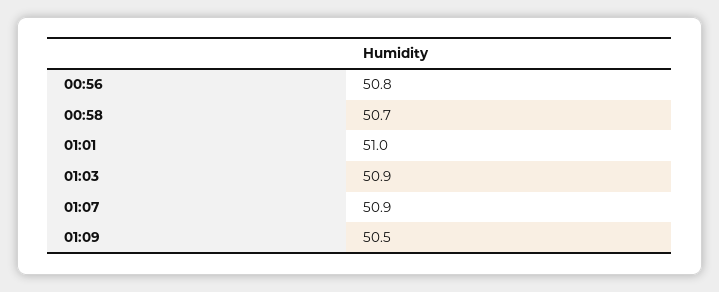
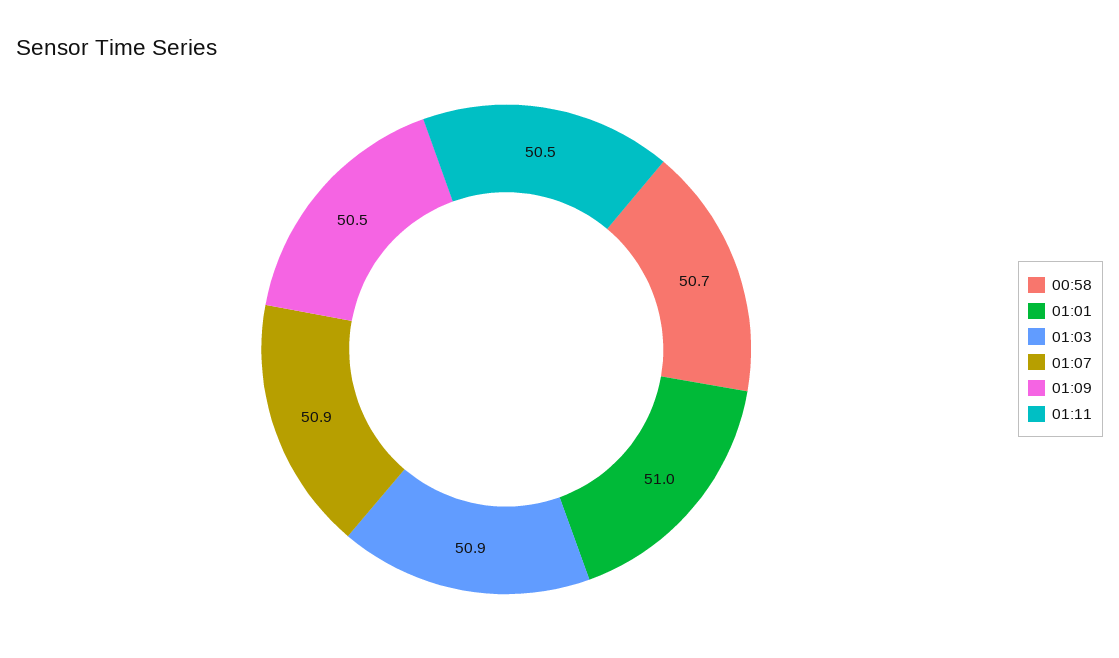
00:56: 50.8 -> none
01:11: none -> 50.5

